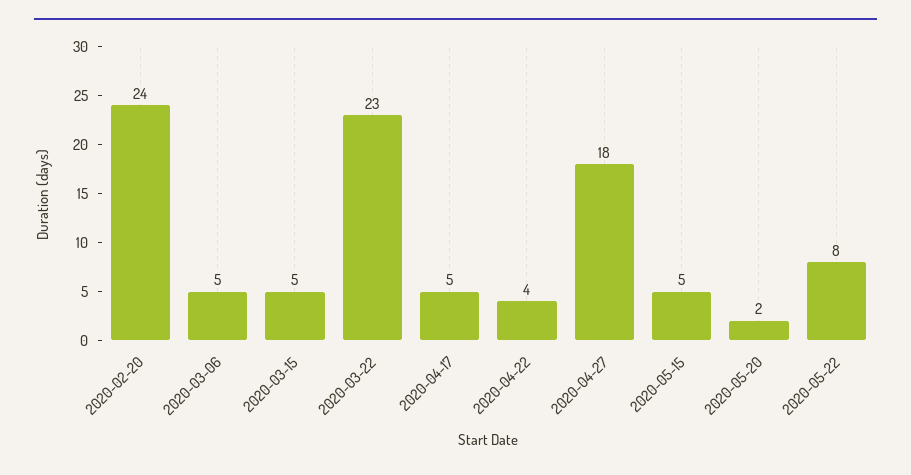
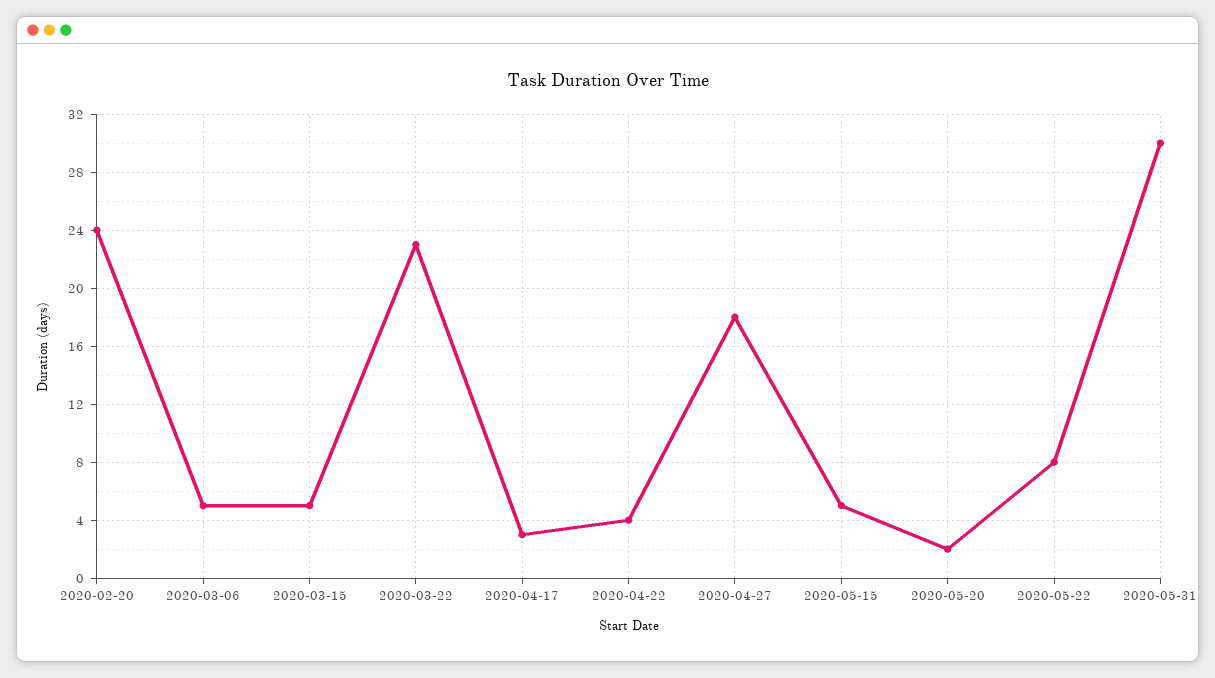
2020-04-17: 5 -> 3
2020-05-31: none -> 30

